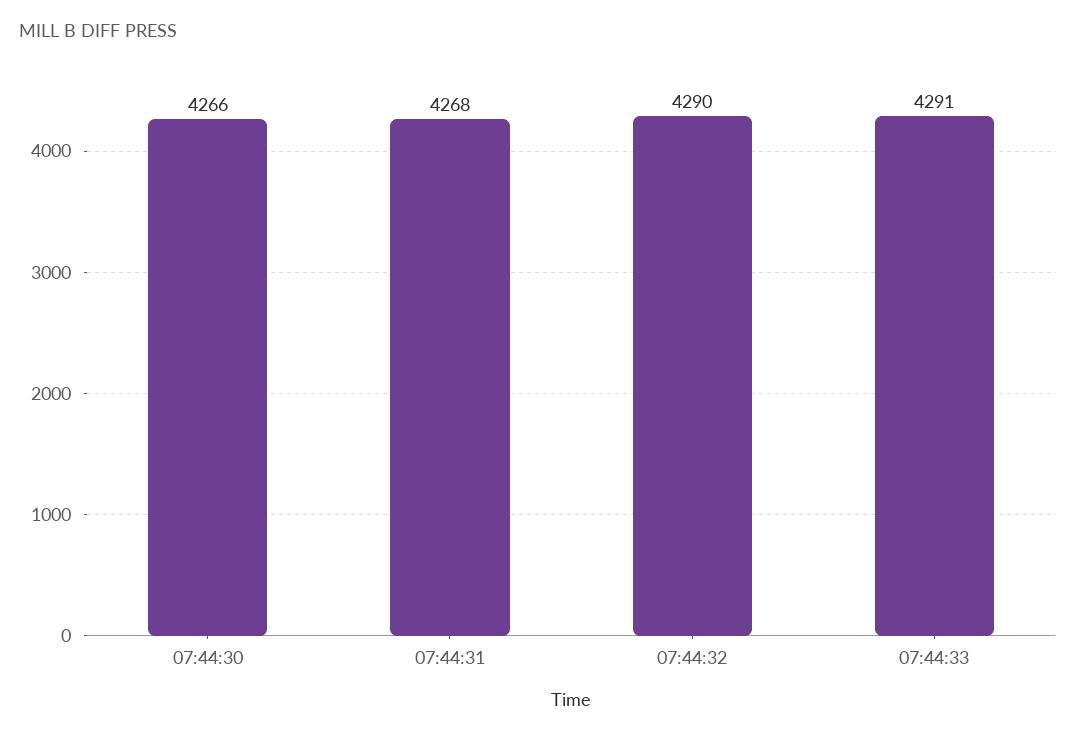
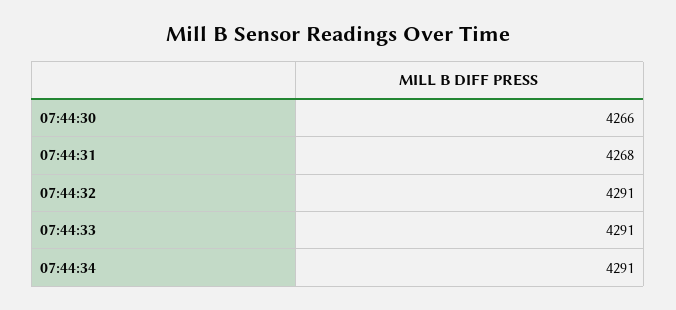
07:44:32: 4290 -> 4291
07:44:34: none -> 4291

